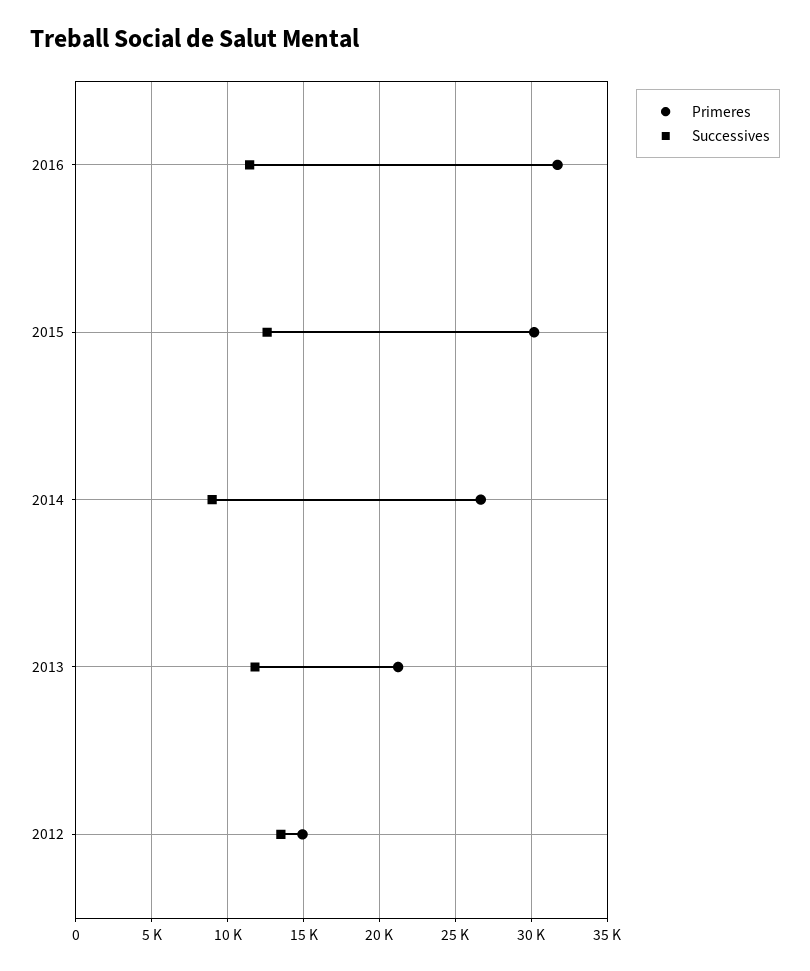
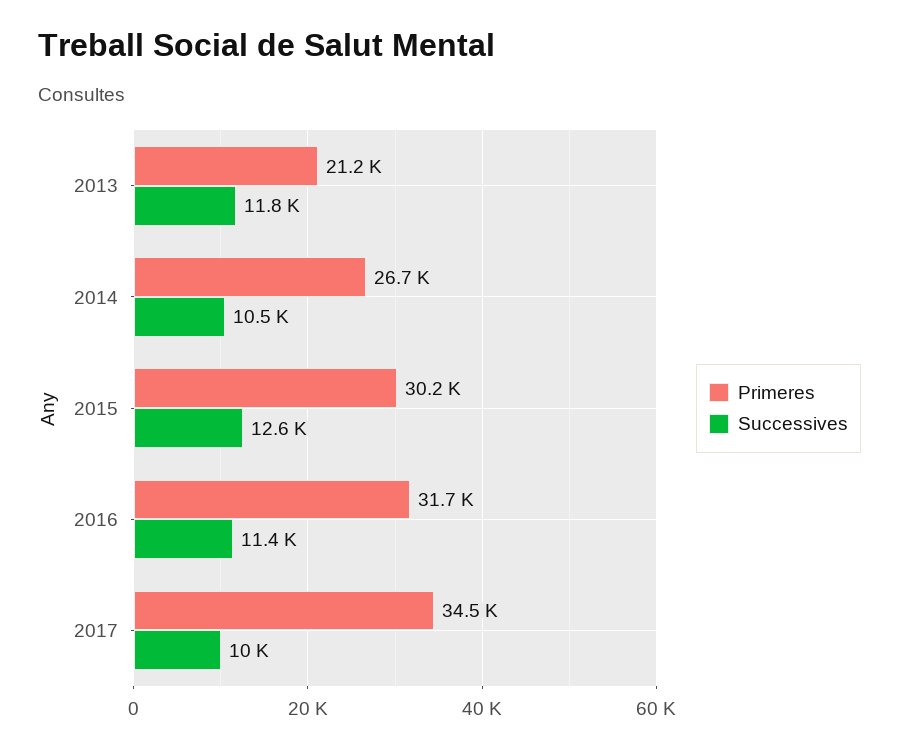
Successives, 2014: 9000 -> 10500
Primeres, 2012: 15000 -> none
Successives, 2012: 13500 -> none
Primeres, 2017: none -> 34500
Successives, 2017: none -> 10000

